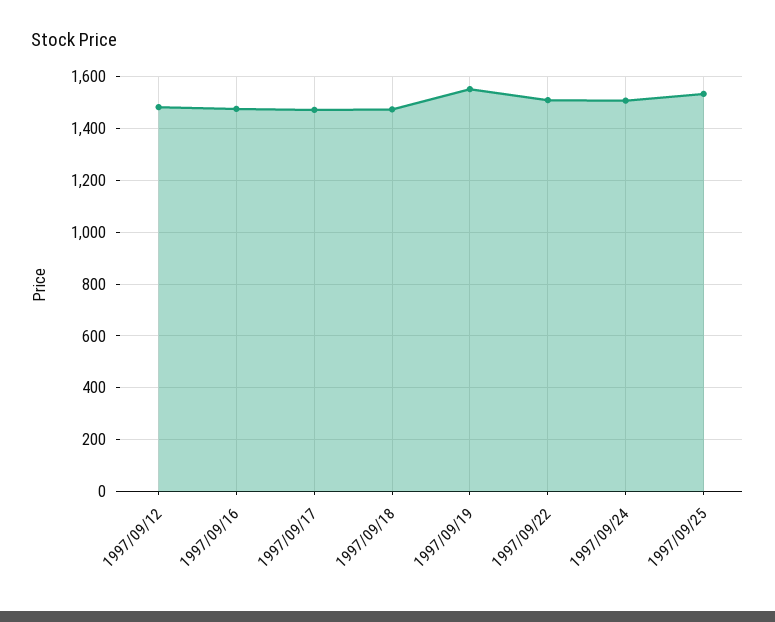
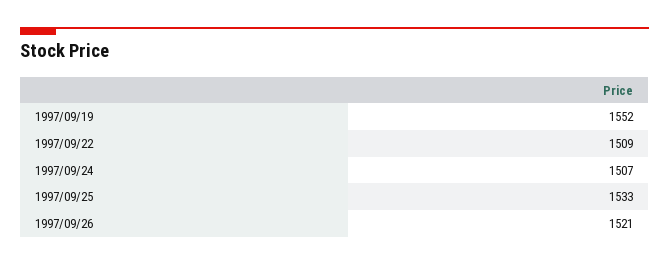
1997/09/12: 1475 -> none
1997/09/16: 1475 -> none
1997/09/17: 1475 -> none
1997/09/18: 1475 -> none
1997/09/26: none -> 1521

